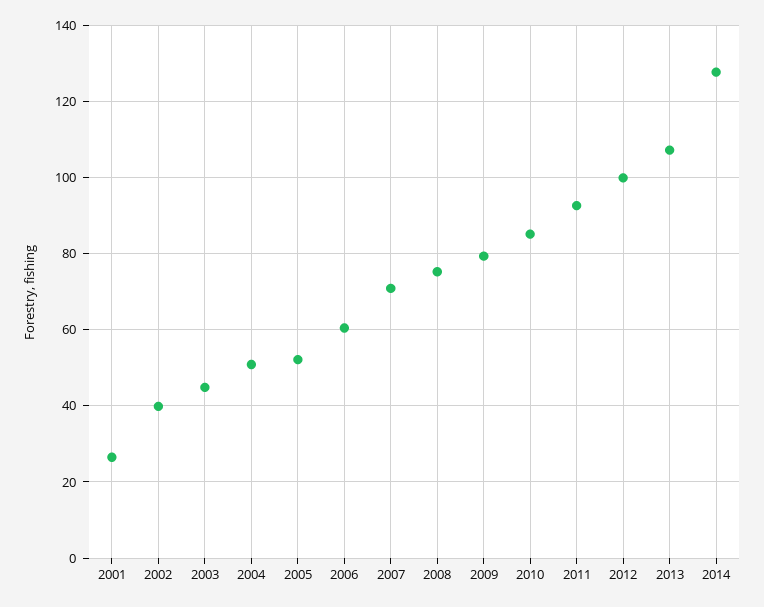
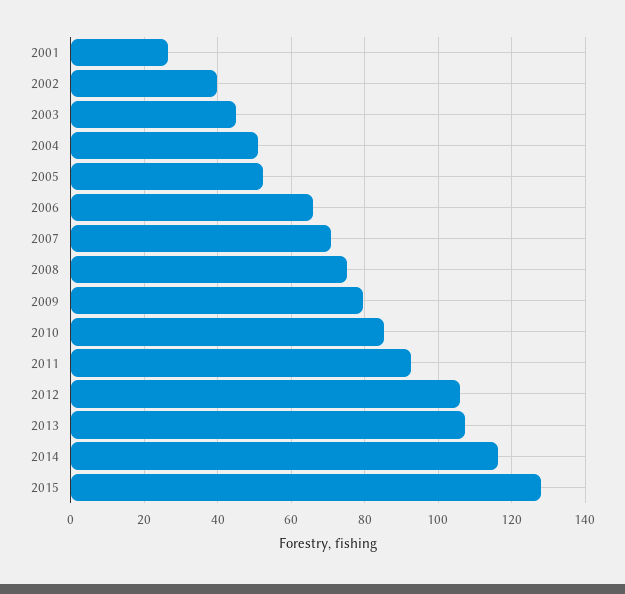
2006: 60 -> 66
2012: 100 -> 106
2014: 128 -> 116
2015: none -> 128

